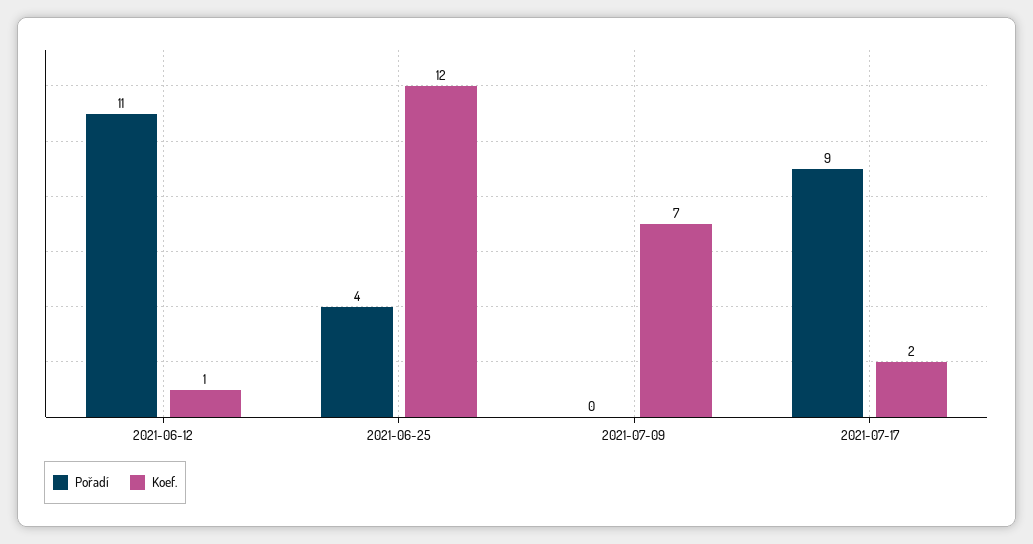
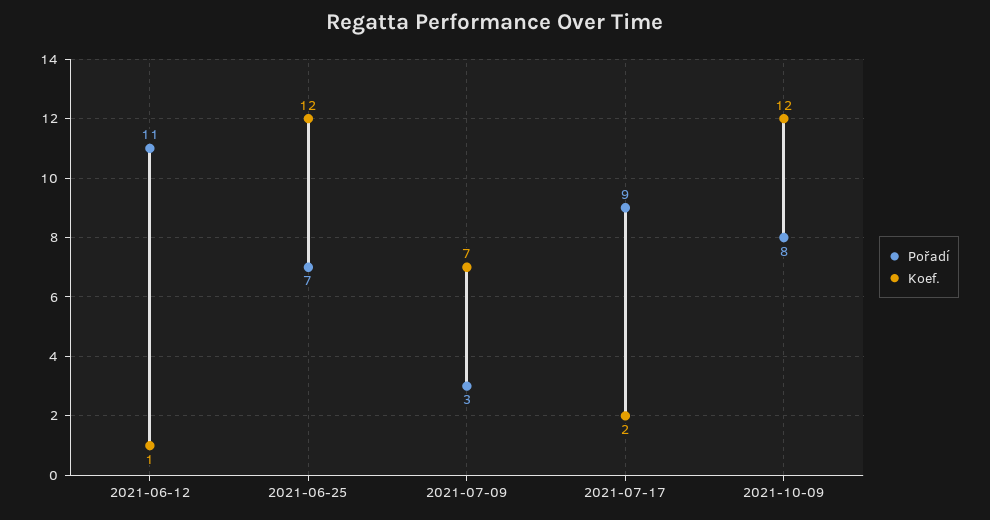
Pořadí, 2021-06-25: 4 -> 7
Pořadí, 2021-07-09: 0 -> 3
Pořadí, 2021-10-09: none -> 8
Koef., 2021-10-09: none -> 12

